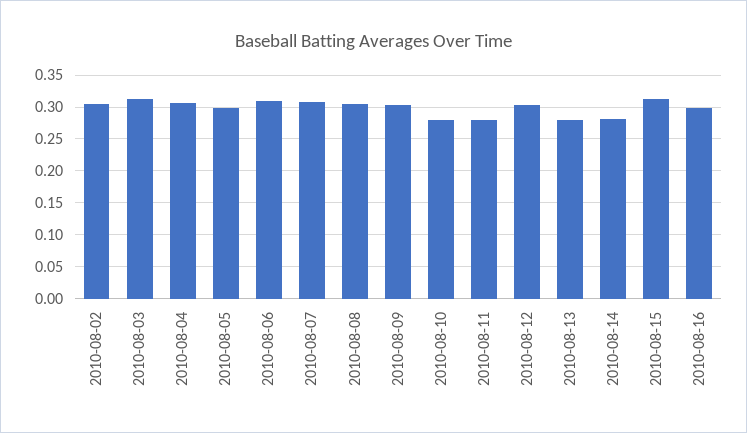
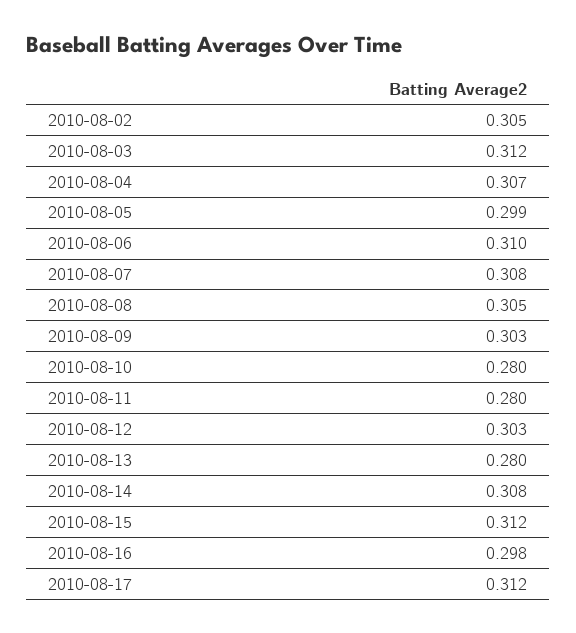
2010-08-14: 0.28 -> 0.308
2010-08-17: none -> 0.312

